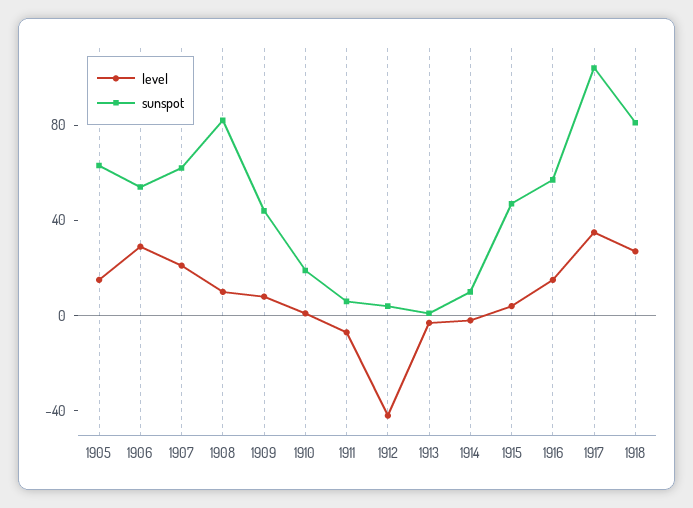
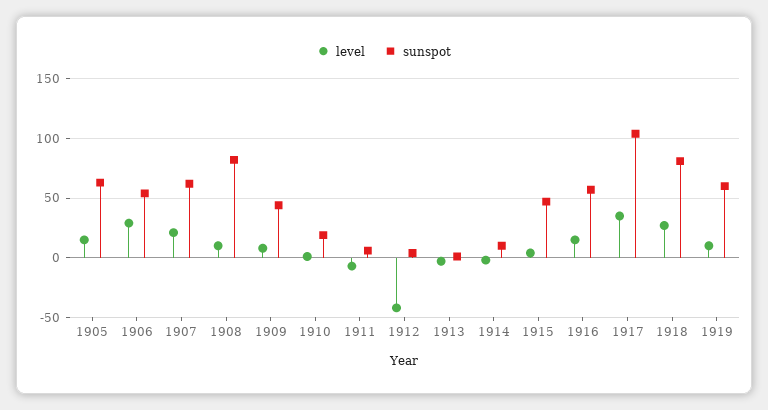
level, 1919: none -> 10
sunspot, 1919: none -> 60

